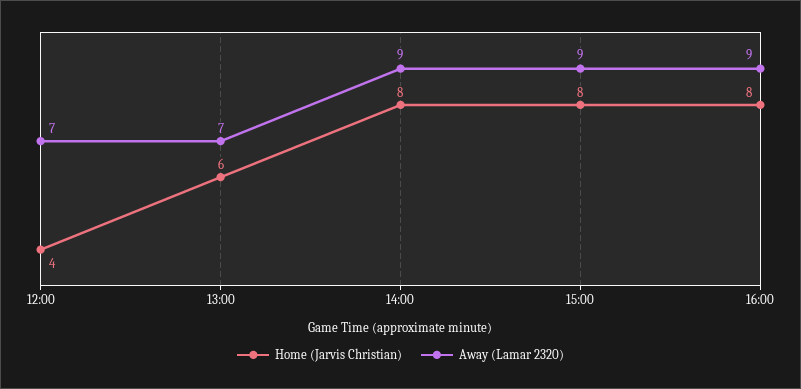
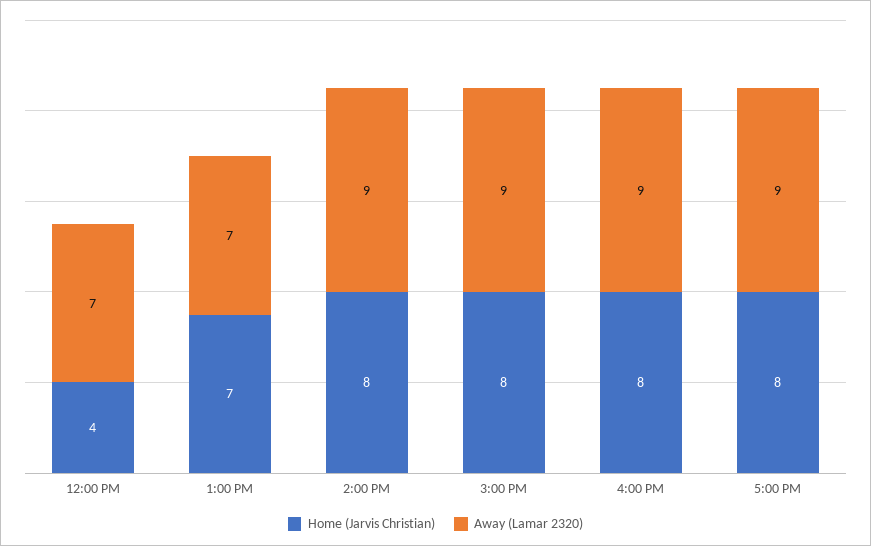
Home (Jarvis Christian), 13:00: 6 -> 7
Home (Jarvis Christian), 5:00 PM: none -> 8
Away (Lamar 2320), 5:00 PM: none -> 9

